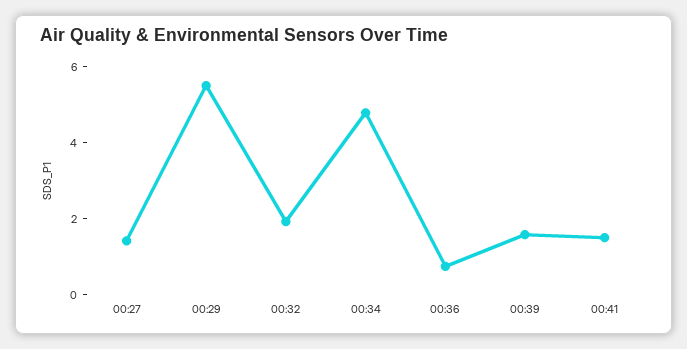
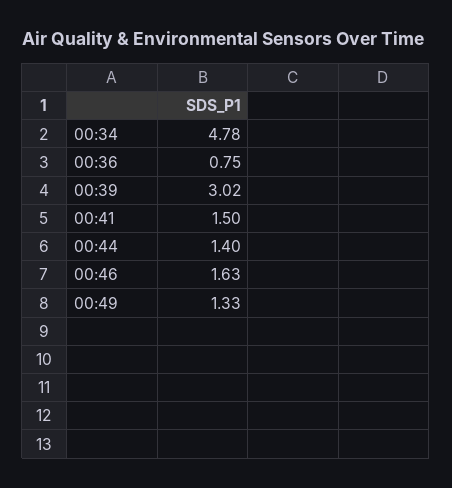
00:27: 1.5 -> none
00:29: 5.5 -> none
00:32: 2 -> none
00:39: 1.5 -> 3.02
00:44: none -> 1.4
00:46: none -> 1.63
00:49: none -> 1.33

